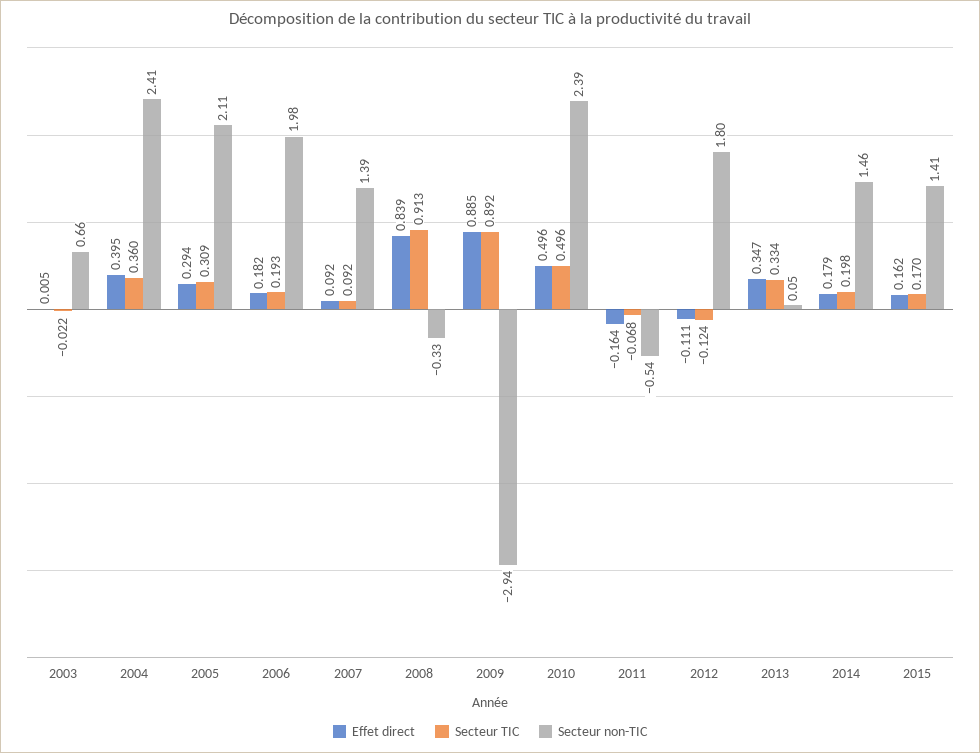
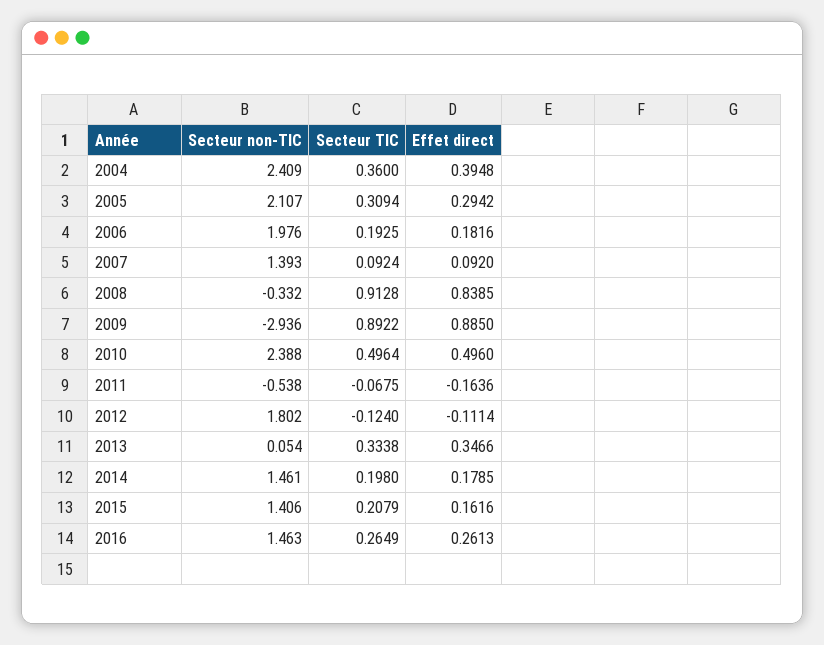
Effet direct, 2003: 0.005 -> none
Secteur TIC, 2003: -0.022 -> none
Secteur non-TIC, 2003: 0.66 -> none
Secteur TIC, 2015: 0.17 -> 0.2079
Secteur non-TIC, 2016: none -> 1.463
Secteur TIC, 2016: none -> 0.2649
Effet direct, 2016: none -> 0.2613

